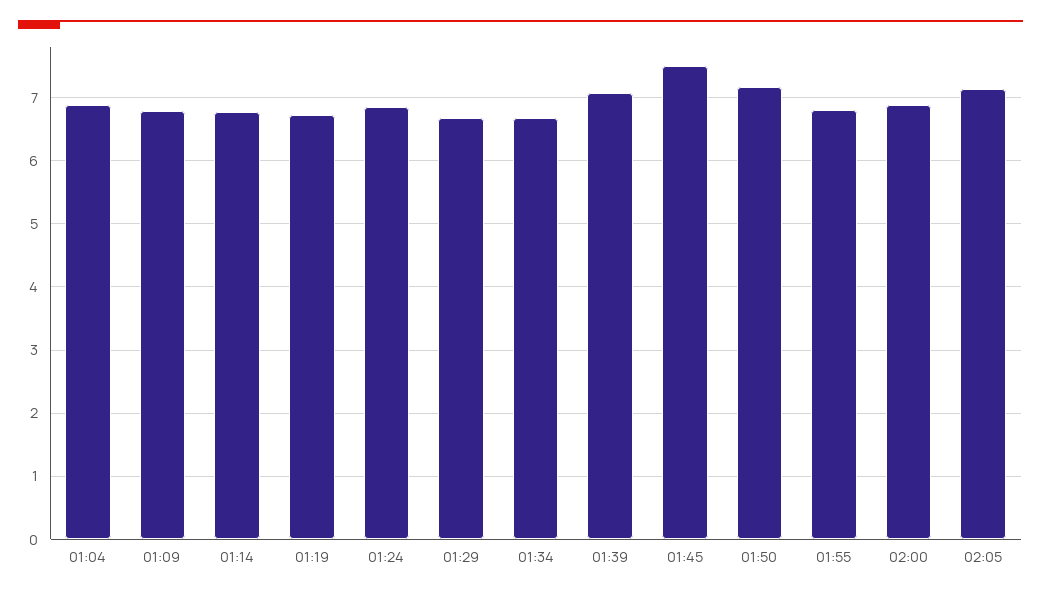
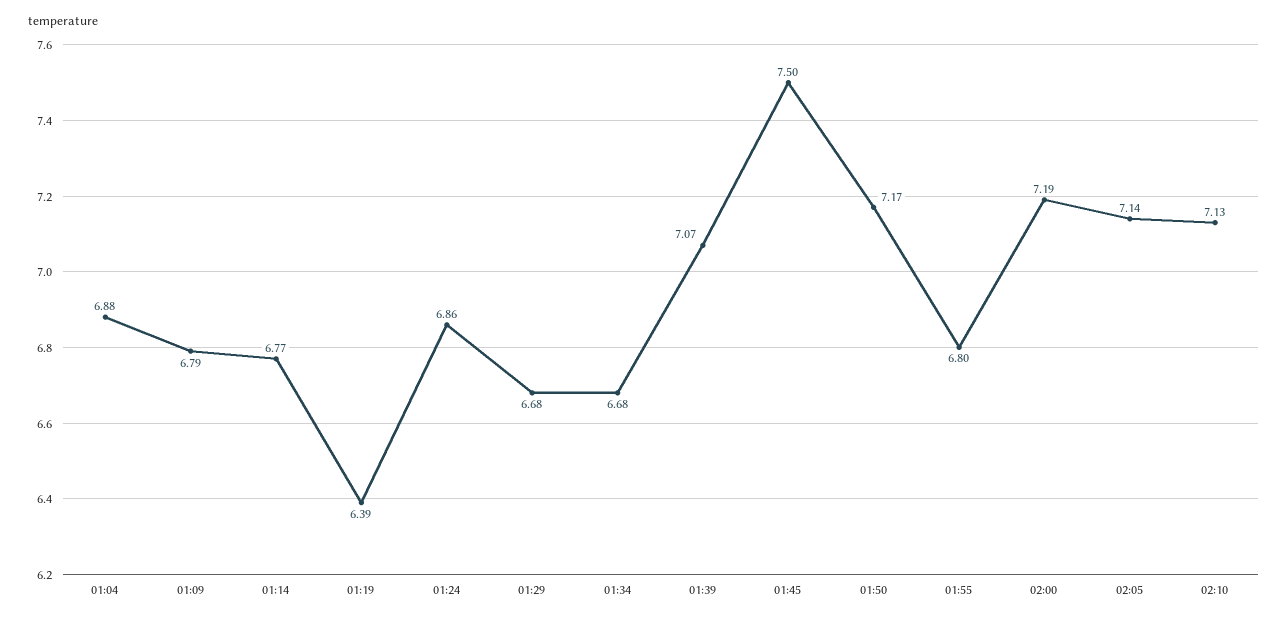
01:19: 6.7 -> 6.39
02:00: 6.9 -> 7.19
02:10: none -> 7.13

